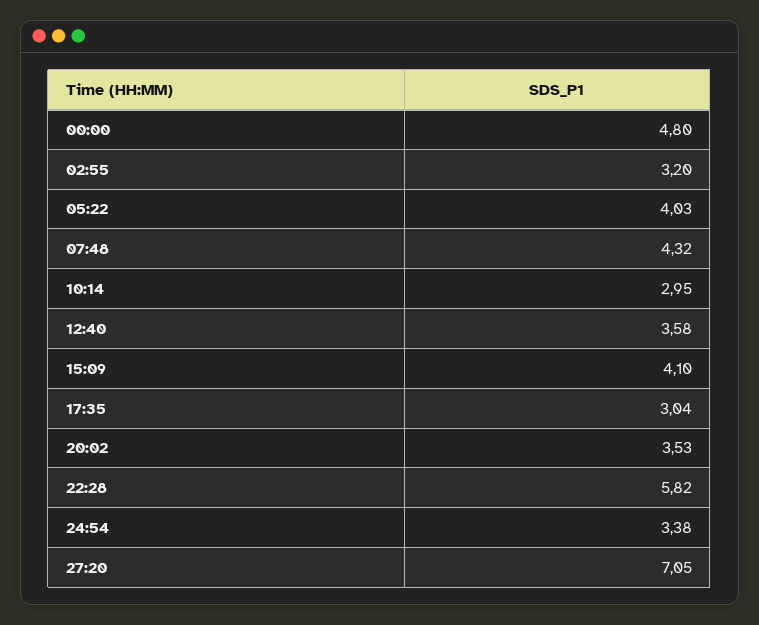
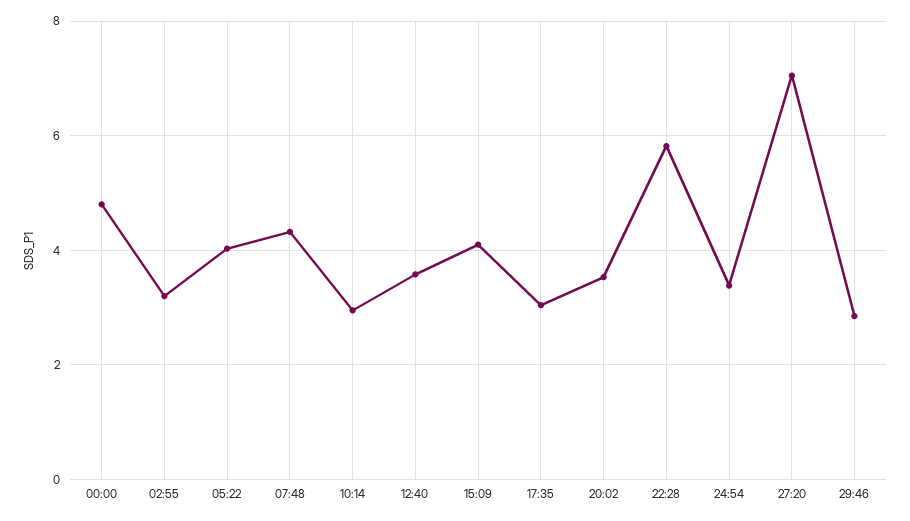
29:46: none -> 2.8

